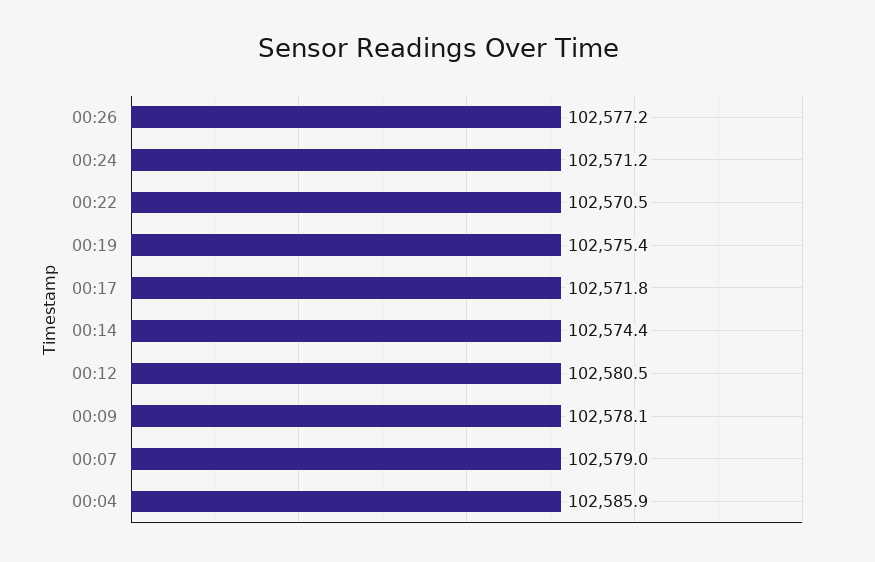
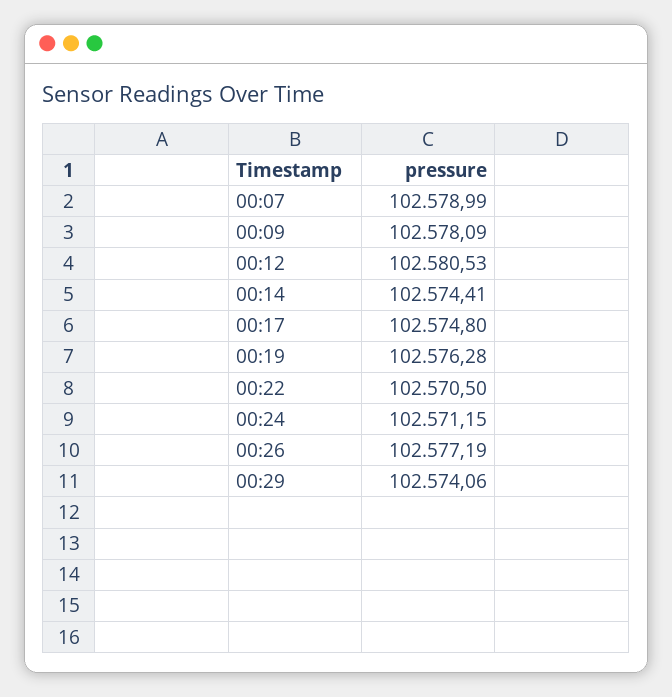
00:19: 102575.4 -> 102576.28
00:17: 102571.8 -> 102574.8
00:04: 102585.9 -> none
00:29: none -> 102574.06

